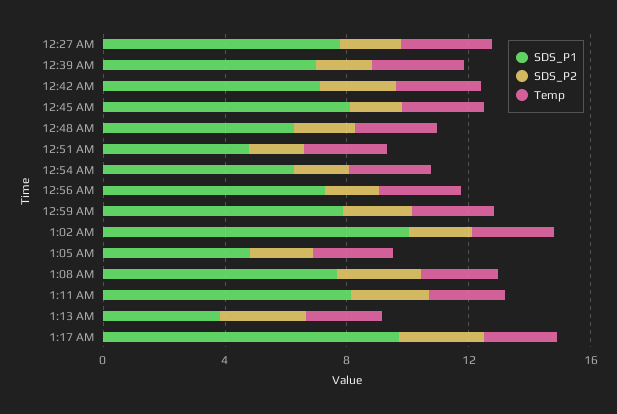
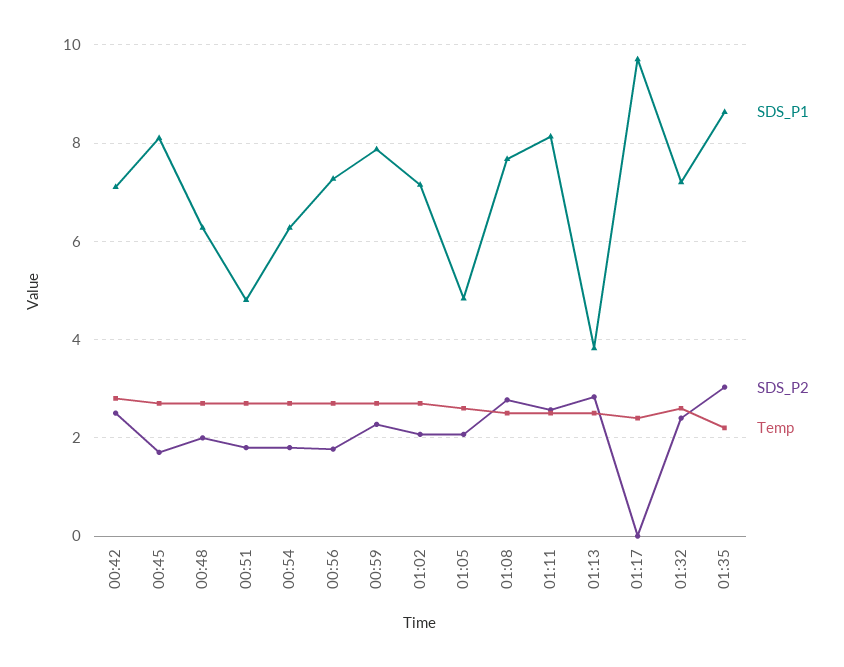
SDS_P1, 12:27 AM: 8 -> none
SDS_P2, 12:27 AM: 2 -> none
Temp, 12:27 AM: 3 -> none
SDS_P1, 12:39 AM: 7 -> none
SDS_P2, 12:39 AM: 2 -> none
Temp, 12:39 AM: 3 -> none
SDS_P1, 1:02 AM: 10 -> 7.2
SDS_P2, 1:17 AM: 3 -> 0
SDS_P1, 01:32: none -> 7.2
SDS_P2, 01:32: none -> 2.4
Temp, 01:32: none -> 2.6
SDS_P1, 01:35: none -> 8.6
SDS_P2, 01:35: none -> 3
Temp, 01:35: none -> 2.2

